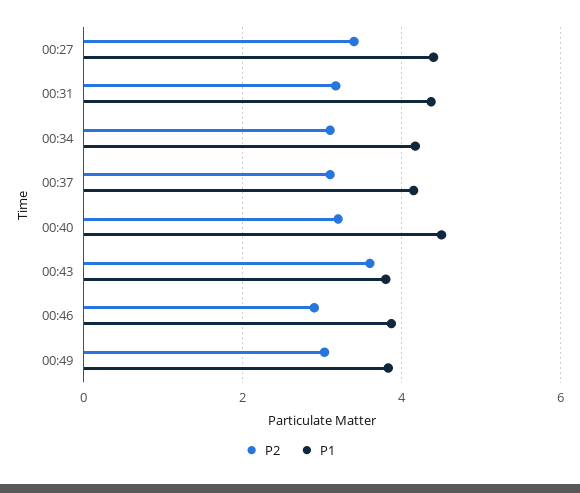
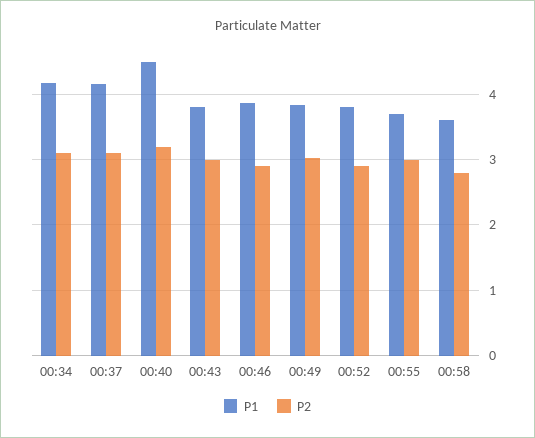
P2, 00:27: 3.4 -> none
P1, 00:27: 4.4 -> none
P2, 00:31: 3.2 -> none
P1, 00:31: 4.4 -> none
P2, 00:43: 3.6 -> 3
P1, 00:52: none -> 3.8
P2, 00:52: none -> 2.9
P1, 00:55: none -> 3.7
P2, 00:55: none -> 3
P1, 00:58: none -> 3.6
P2, 00:58: none -> 2.8

